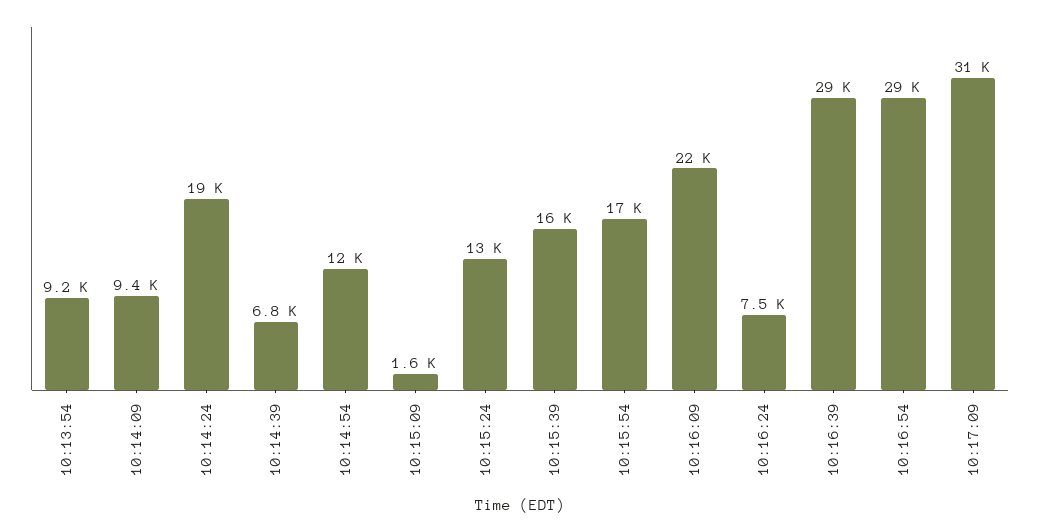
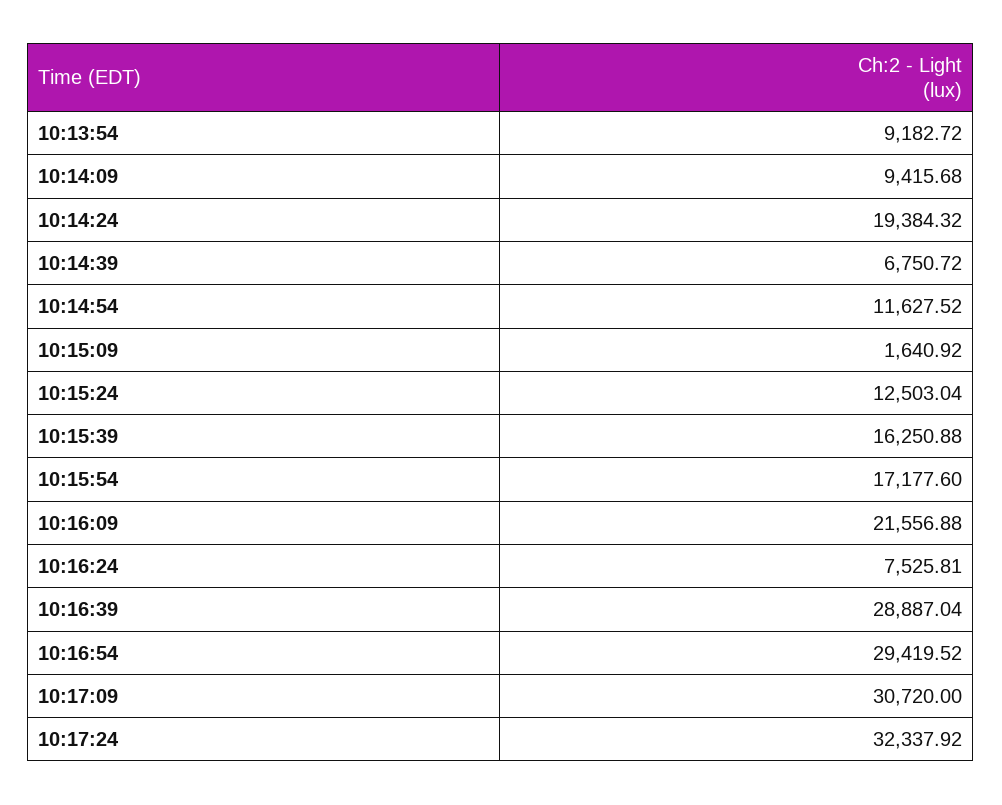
10:17:24: none -> 32337.92

